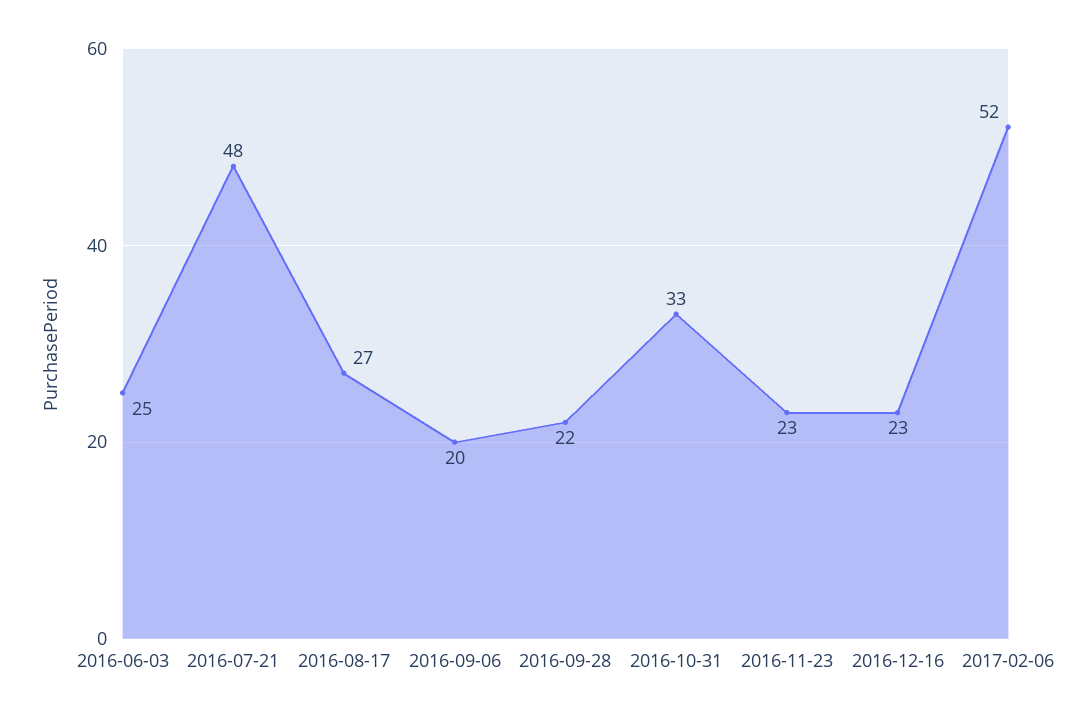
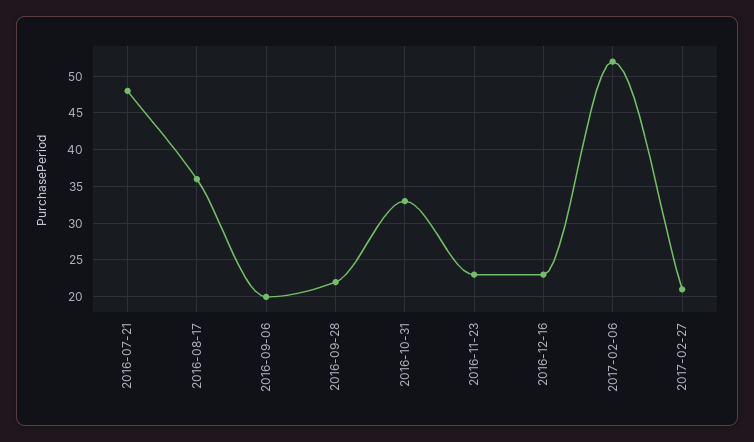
2016-06-03: 25 -> none
2016-08-17: 27 -> 36
2017-02-27: none -> 21

